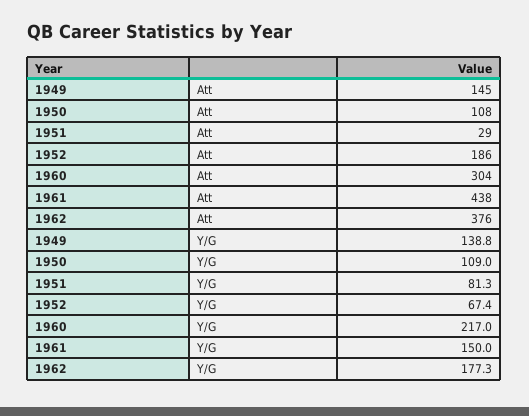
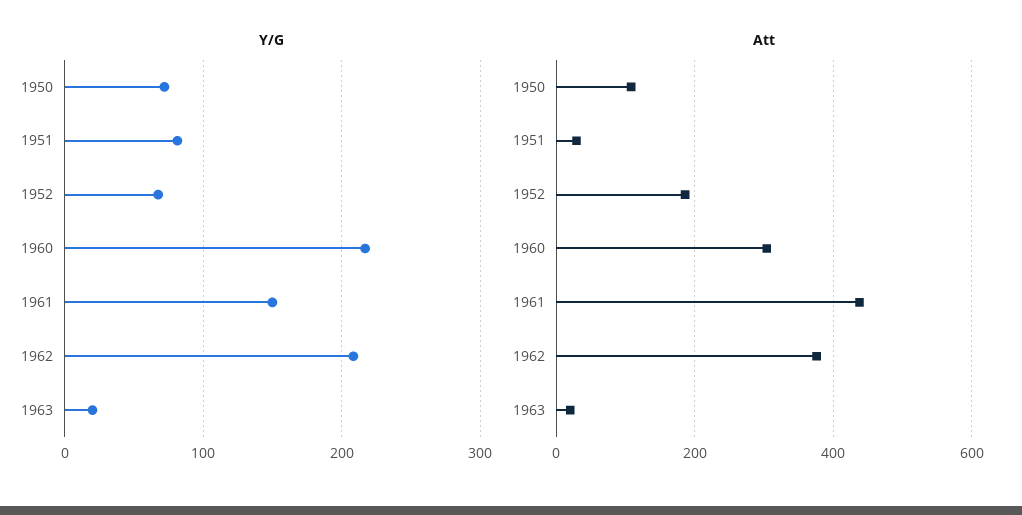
Att, 1949: 145 -> none
Y/G, 1949: 138.8 -> none
Y/G, 1950: 109 -> 70
Y/G, 1962: 177.3 -> 210
Y/G, 1963: none -> 20
Att, 1963: none -> 20

